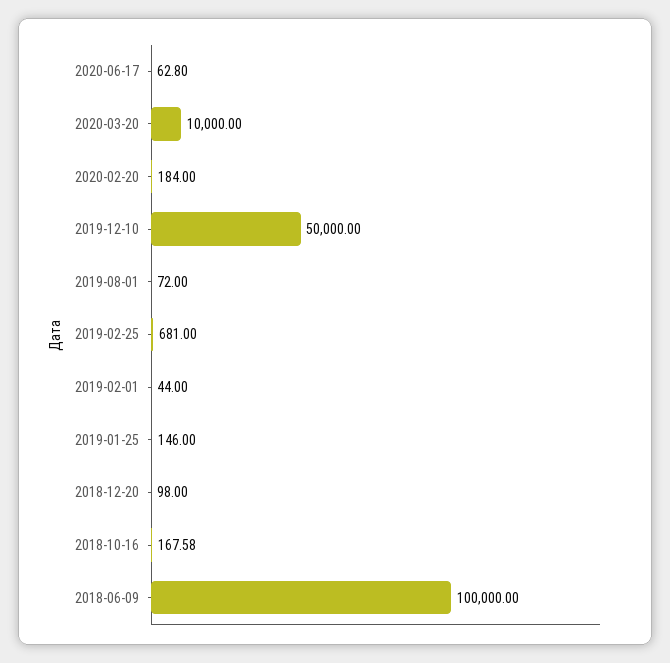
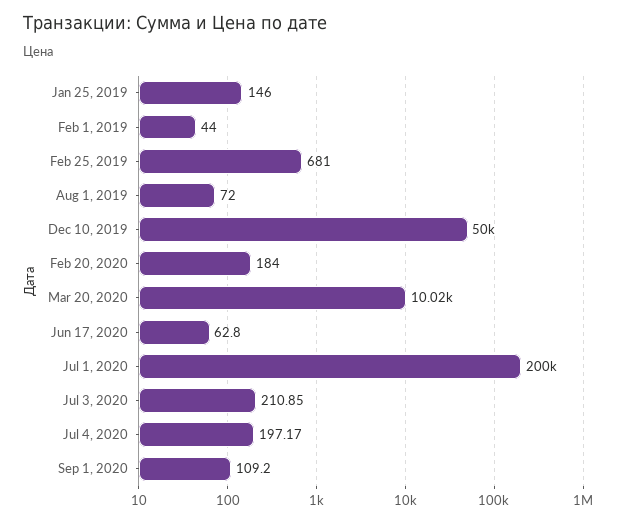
2020-03-20: 10000 -> 10020
2018-12-20: 98 -> none
2018-10-16: 167.58 -> none
2018-06-09: 100000 -> none
Jul 1, 2020: none -> 200000
Jul 3, 2020: none -> 210.85
Jul 4, 2020: none -> 197.17
Sep 1, 2020: none -> 109.2

